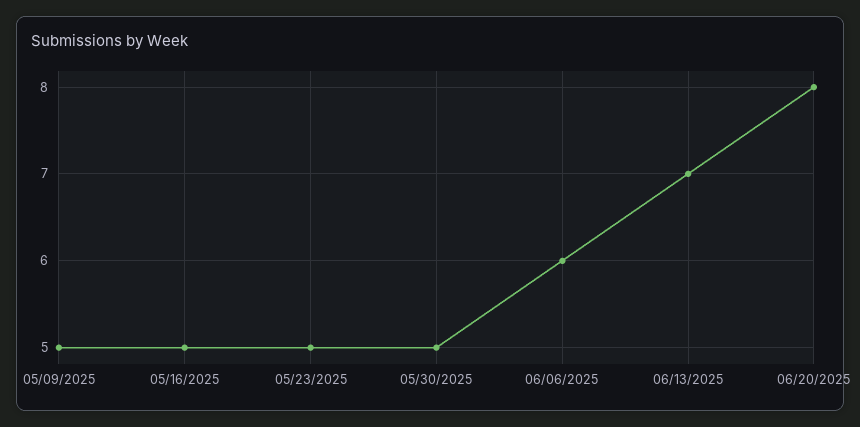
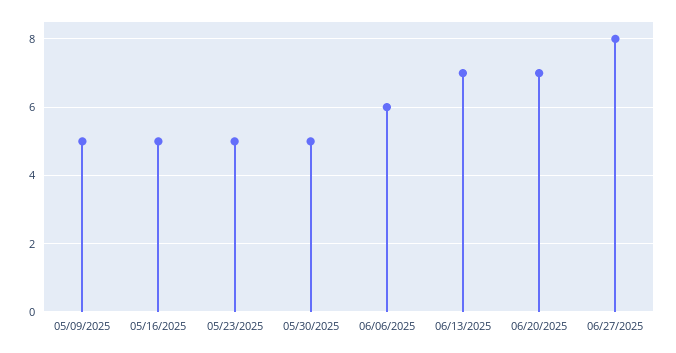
06/20/2025: 8 -> 7
06/27/2025: none -> 8

